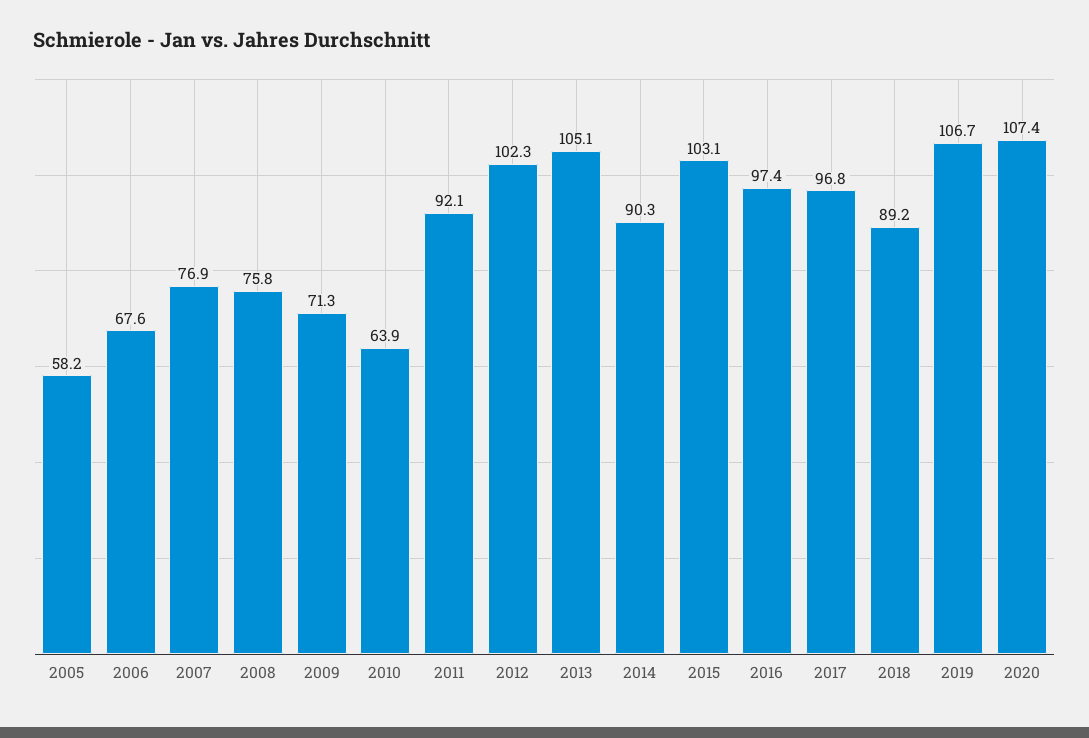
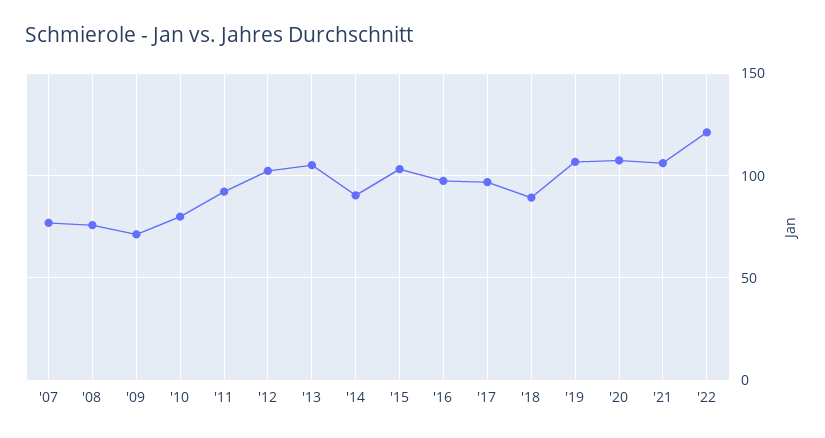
2005: 58.2 -> none
2006: 67.6 -> none
2010: 63.9 -> 80
'21: none -> 105
'22: none -> 120

